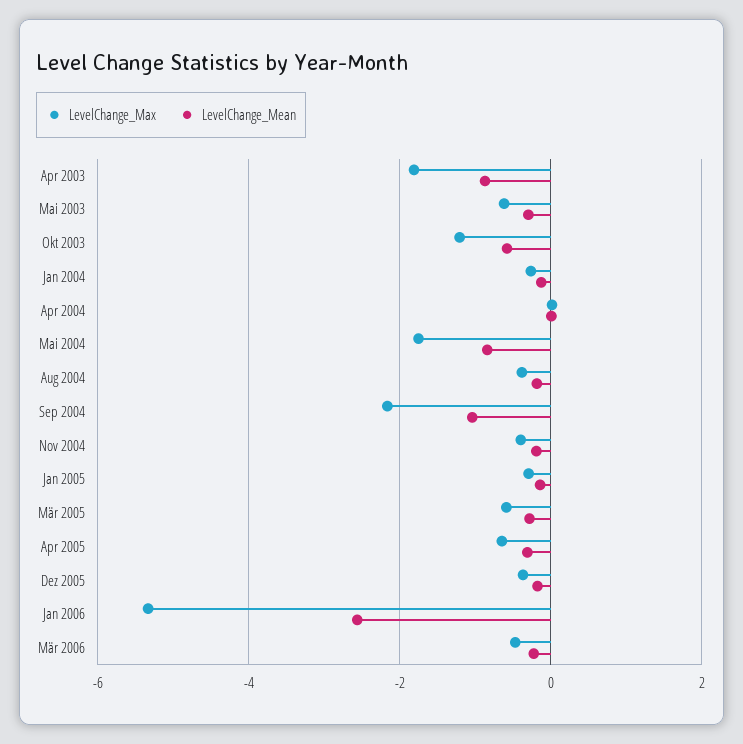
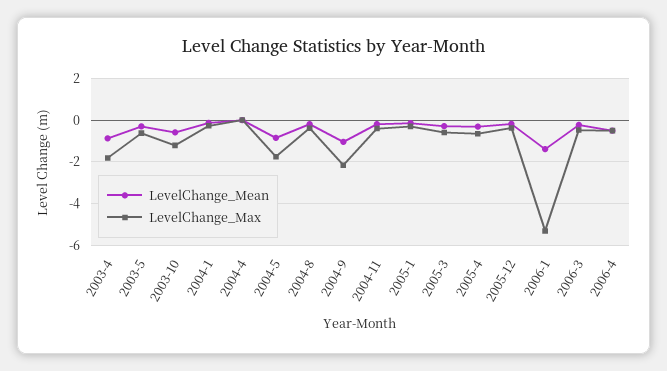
LevelChange_Mean, Jan 2006: -2.6 -> -1.5
LevelChange_Mean, 2006-4: none -> -0.5
LevelChange_Max, 2006-4: none -> -0.5

